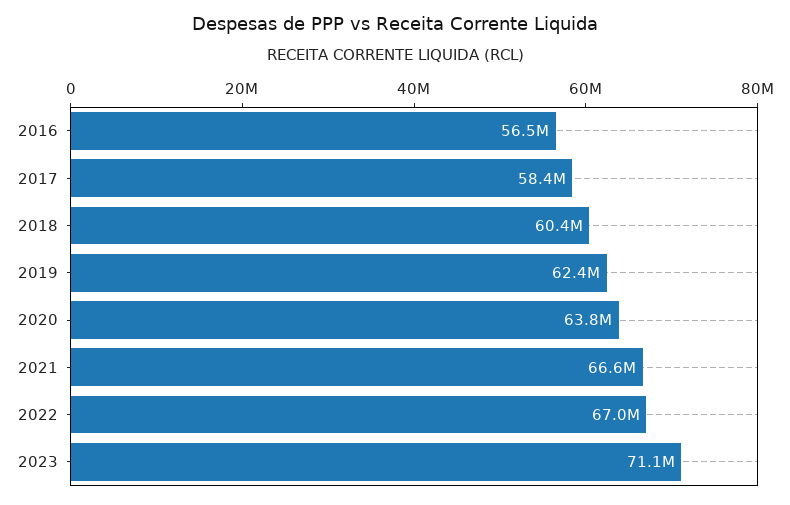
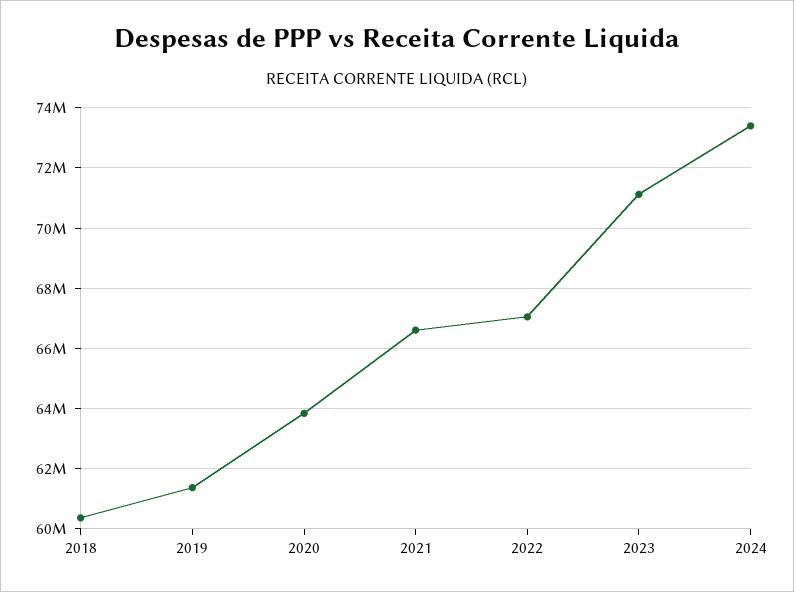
2016: 56500000 -> none
2017: 58400000 -> none
2019: 62400000 -> 61400000
2024: none -> 73400000

